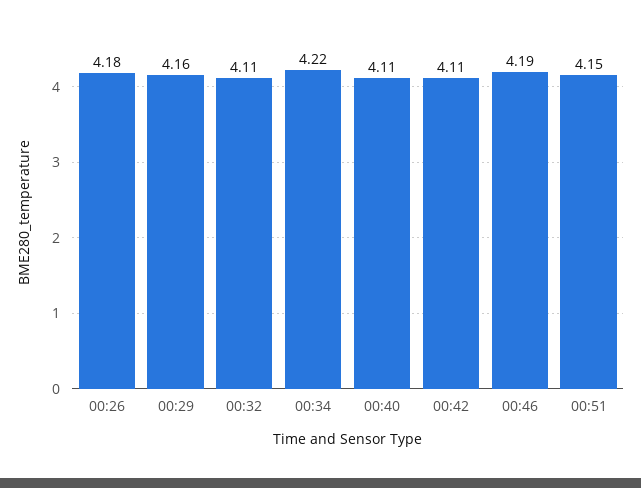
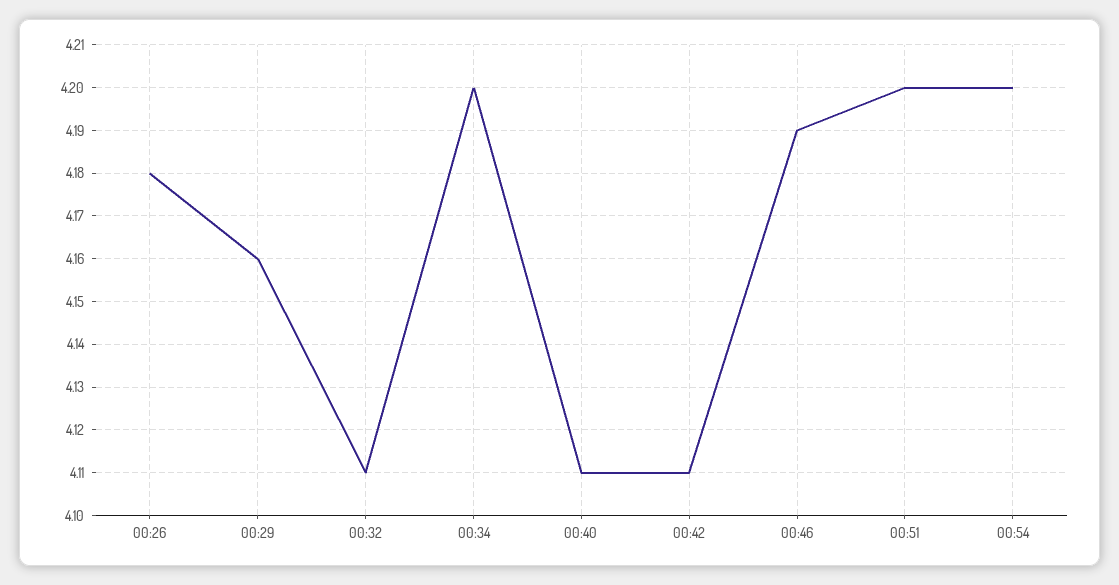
00:34: 4.22 -> 4.2
00:51: 4.15 -> 4.2
00:54: none -> 4.2

